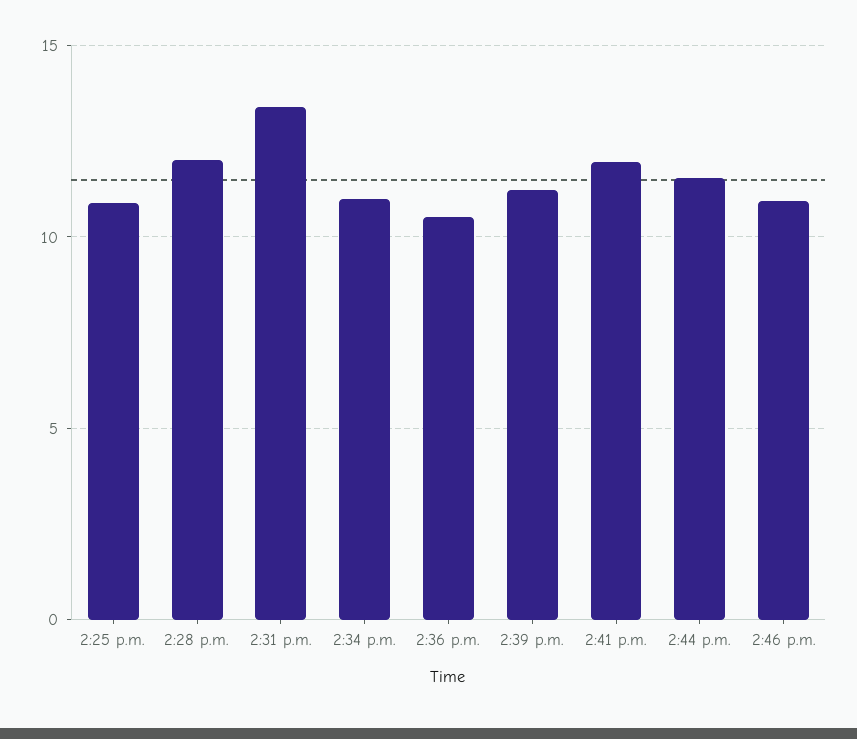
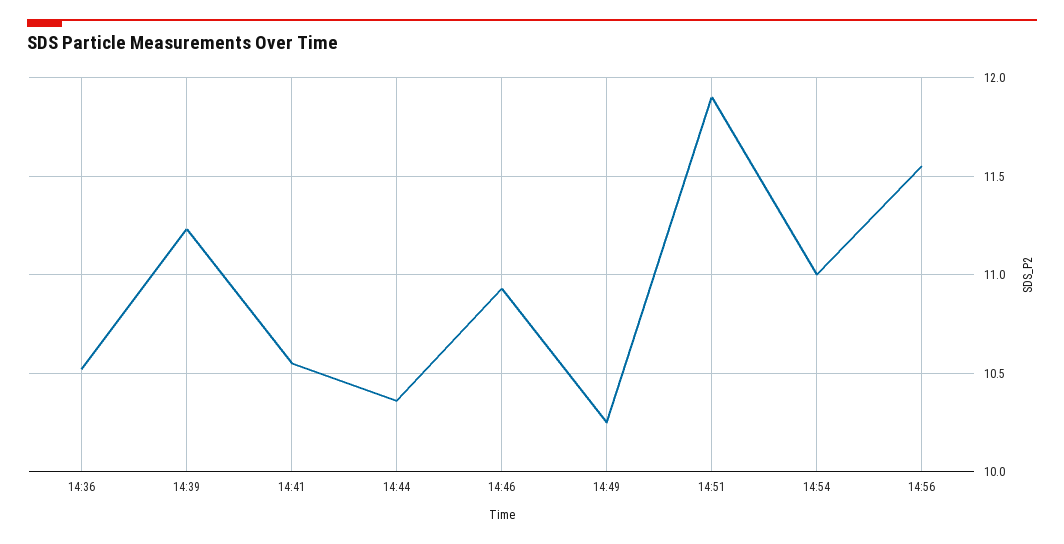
2:25 p.m.: 11 -> none
2:28 p.m.: 12 -> none
2:31 p.m.: 13.5 -> none
2:34 p.m.: 11 -> none
2:41 p.m.: 12 -> 10.55
2:44 p.m.: 11.5 -> 10.35
14:49: none -> 10.25
14:51: none -> 11.9
14:54: none -> 11
14:56: none -> 11.55

